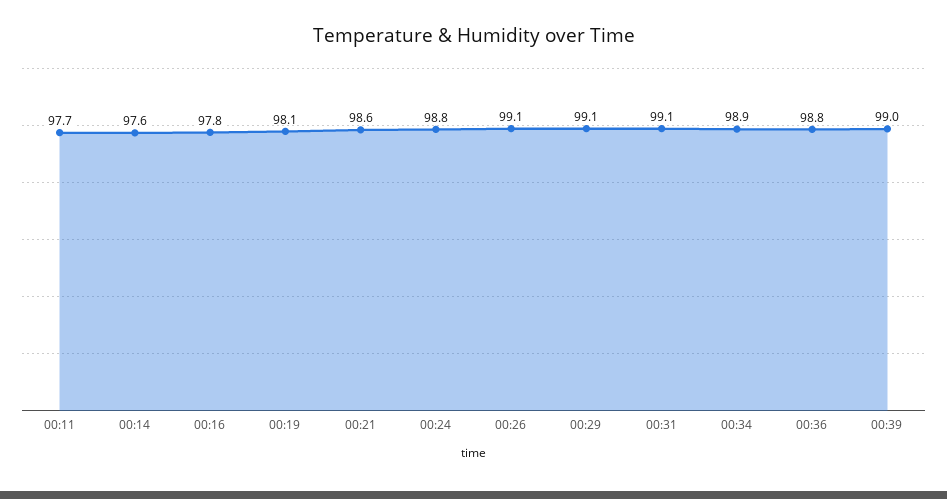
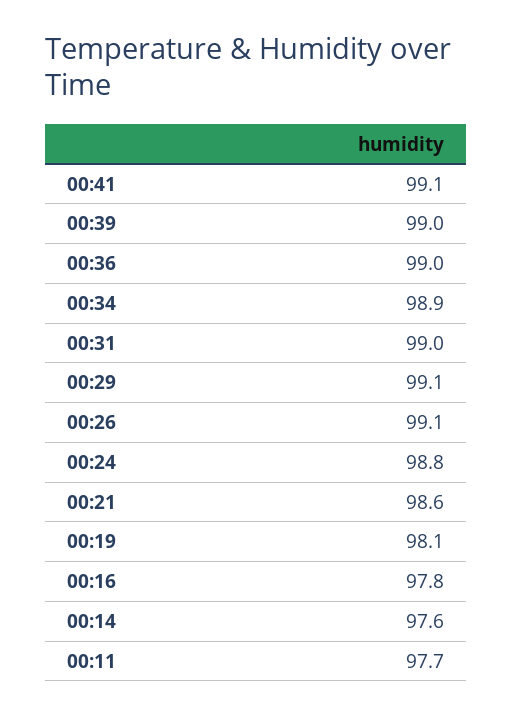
00:31: 99.1 -> 99
00:36: 98.8 -> 99
00:41: none -> 99.1

